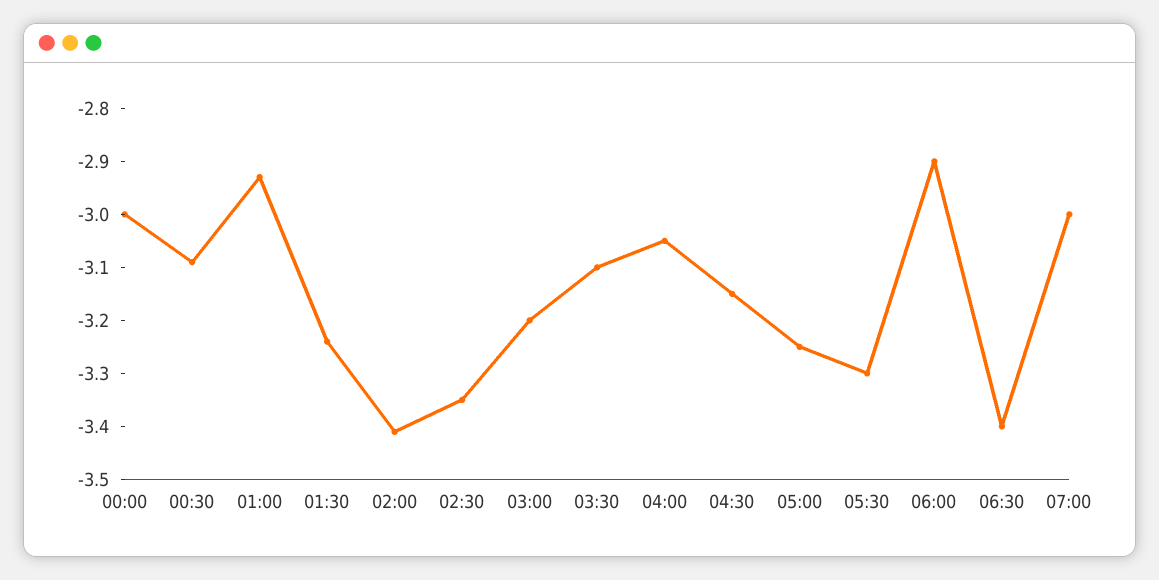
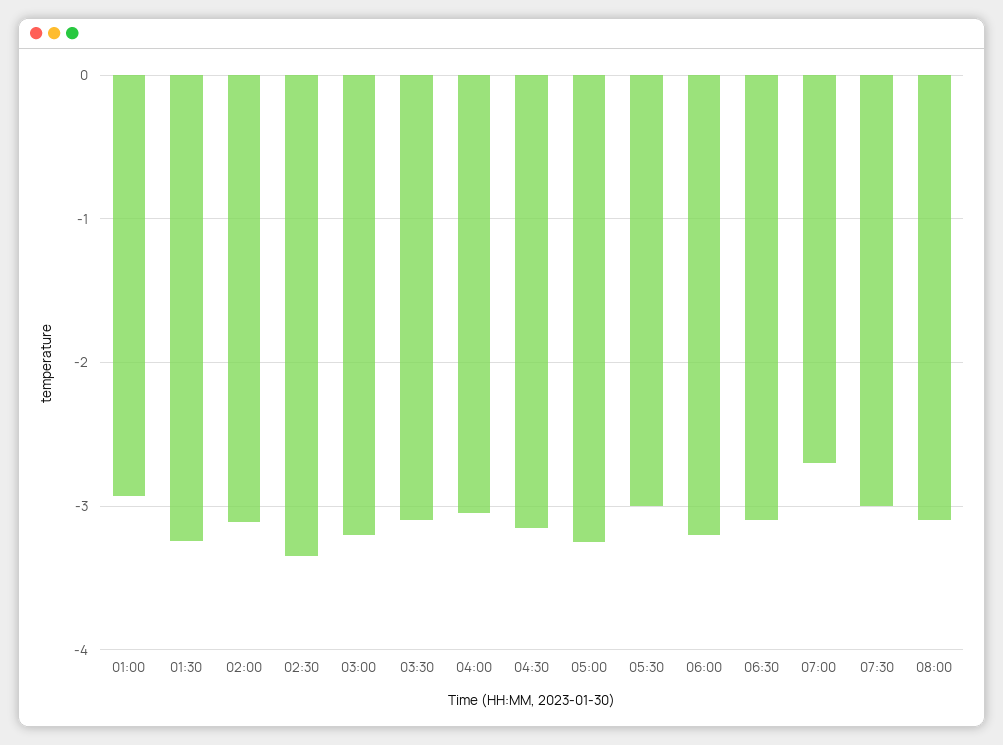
00:00: -3 -> none
00:30: -3.1 -> none
02:00: -3.4 -> -3.1
05:30: -3.3 -> -3
06:00: -2.9 -> -3.2
06:30: -3.4 -> -3.1
07:00: -3 -> -2.7
07:30: none -> -3
08:00: none -> -3.1

